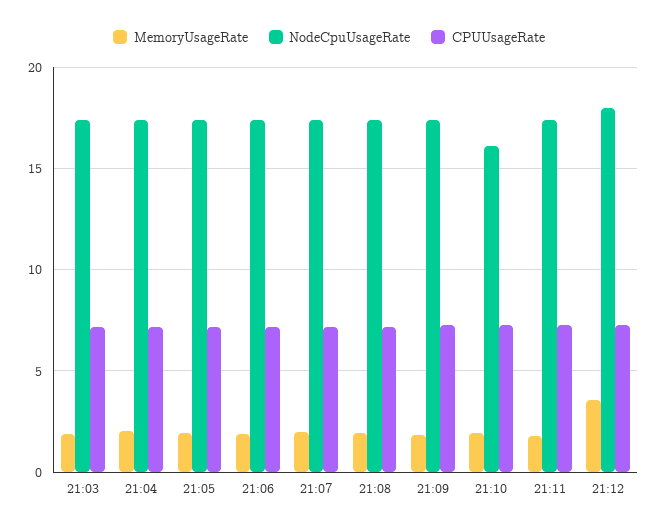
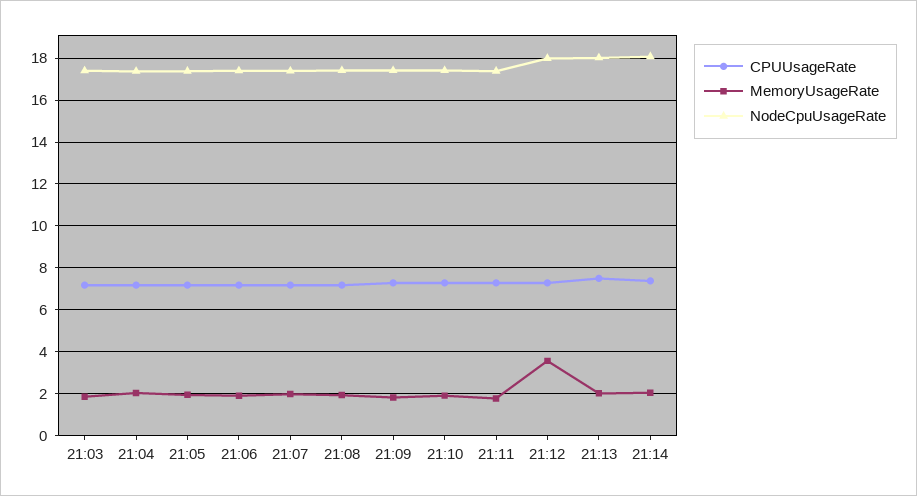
NodeCpuUsageRate, 21:10: 16 -> 17.5
CPUUsageRate, 21:13: none -> 7.5
MemoryUsageRate, 21:13: none -> 2
NodeCpuUsageRate, 21:13: none -> 18
CPUUsageRate, 21:14: none -> 7.5
MemoryUsageRate, 21:14: none -> 2
NodeCpuUsageRate, 21:14: none -> 18

